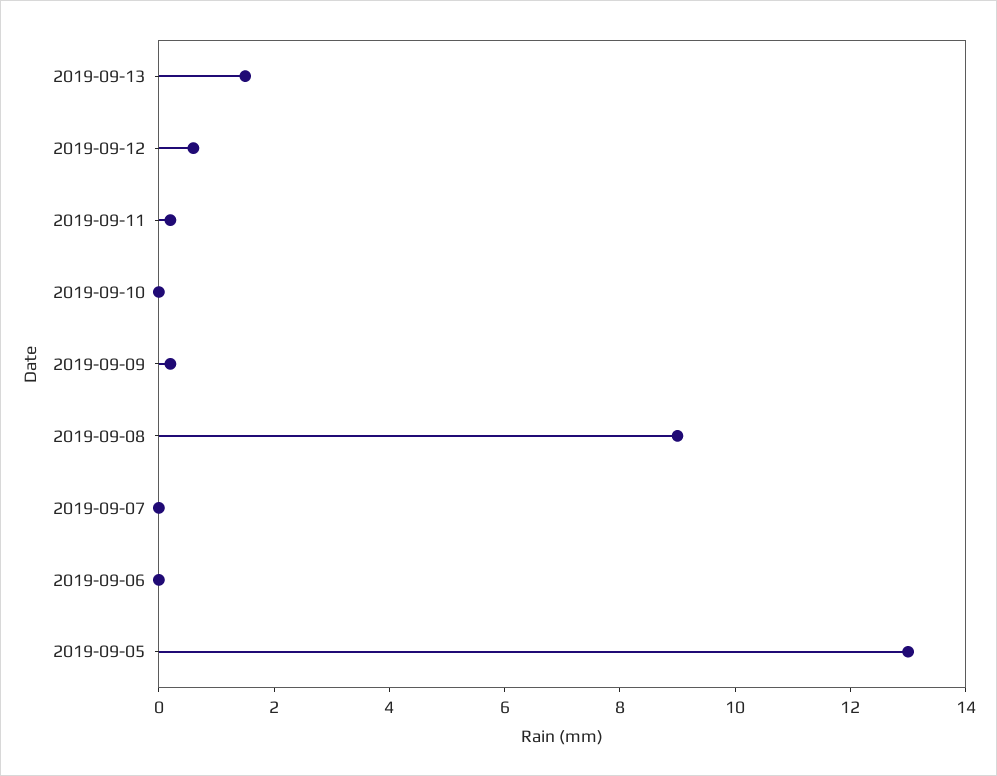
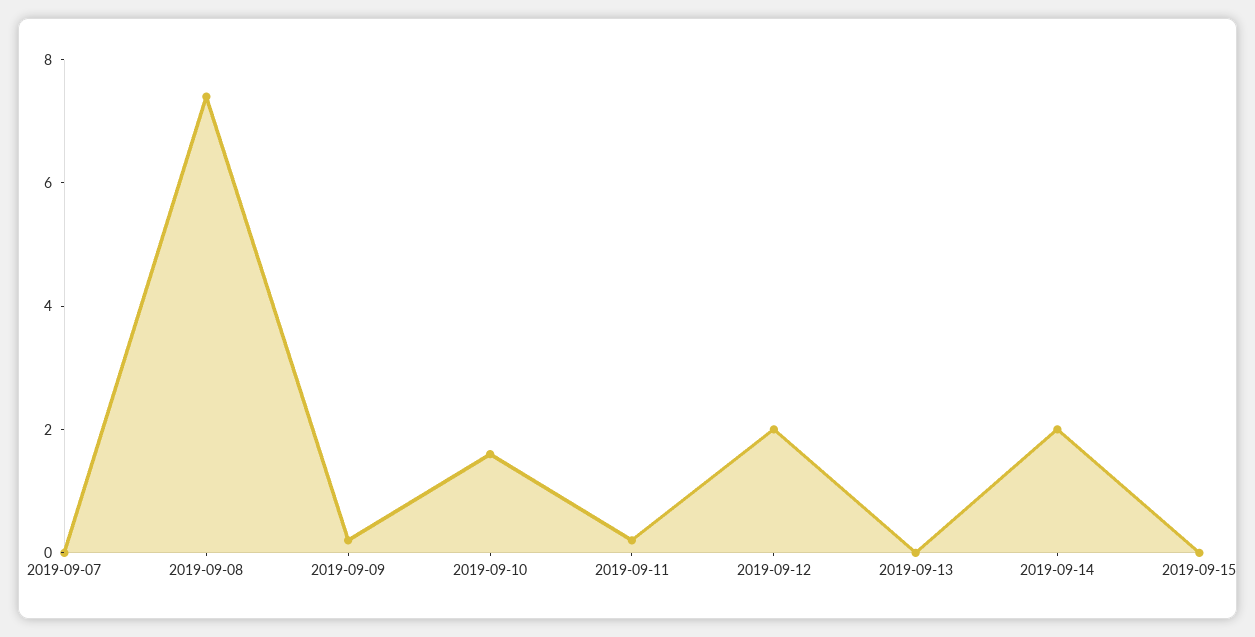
2019-09-13: 1.5 -> 0
2019-09-12: 0.5 -> 2
2019-09-10: 0 -> 1.5
2019-09-08: 9 -> 7.5
2019-09-06: 0 -> none
2019-09-05: 13 -> none
2019-09-14: none -> 2
2019-09-15: none -> 0

